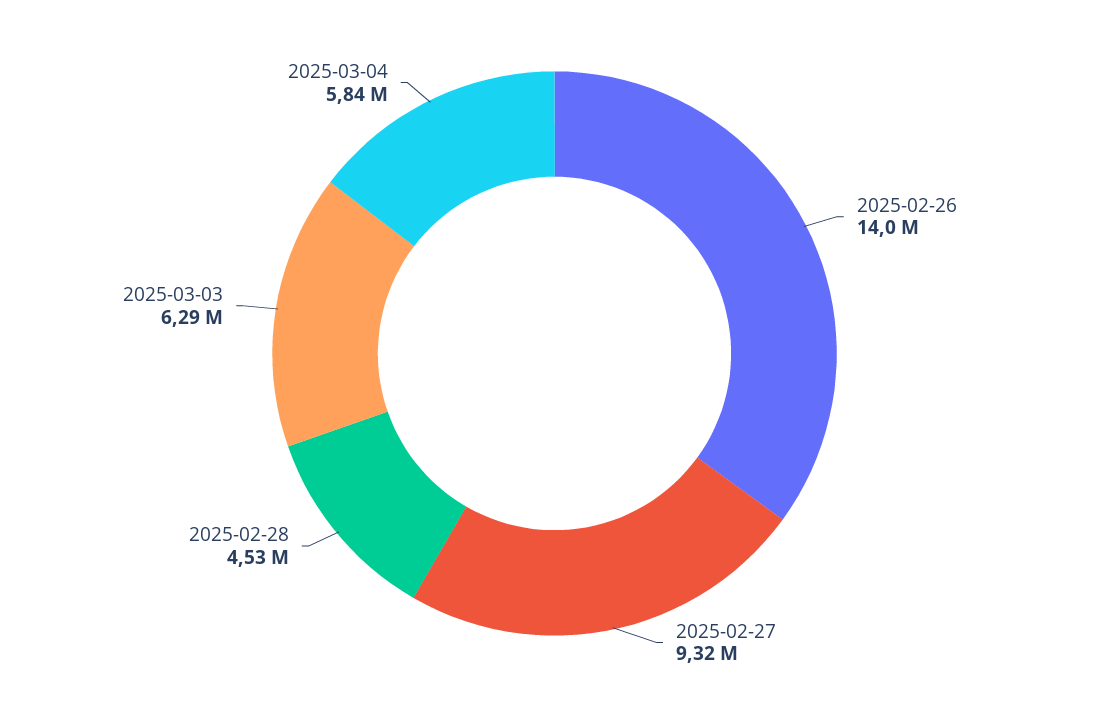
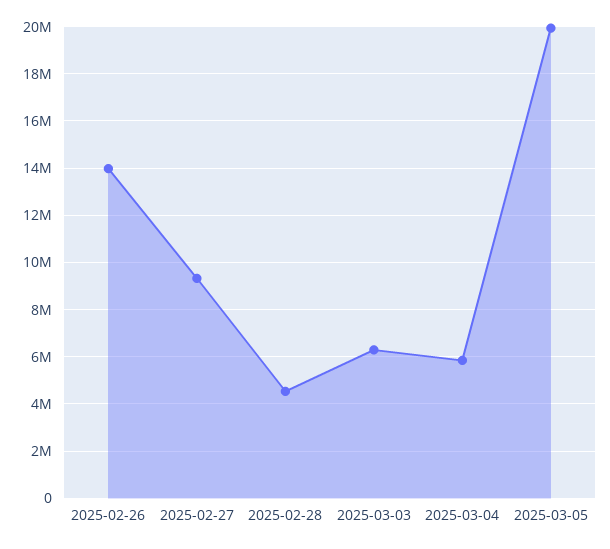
2025-03-05: none -> 20000000

